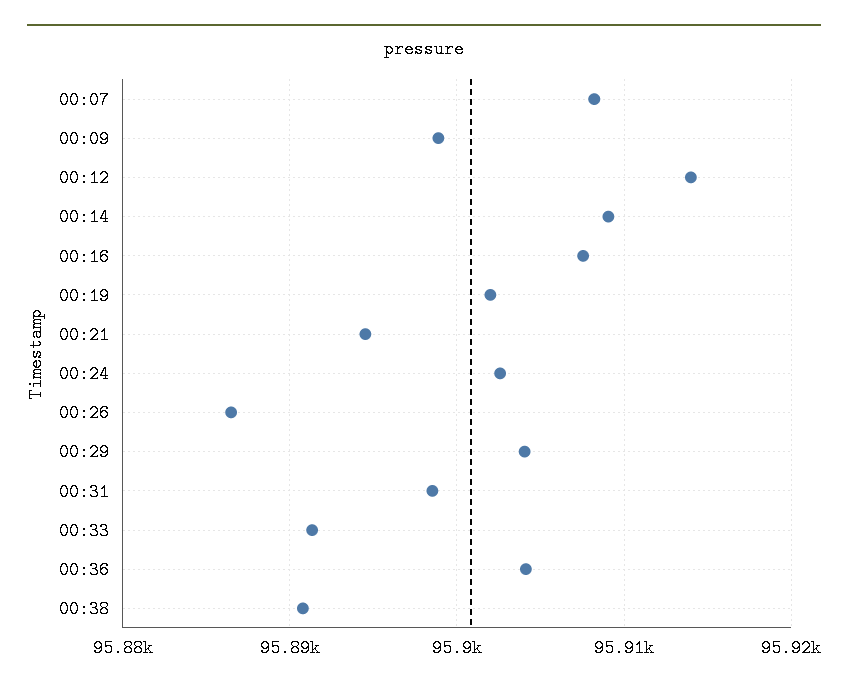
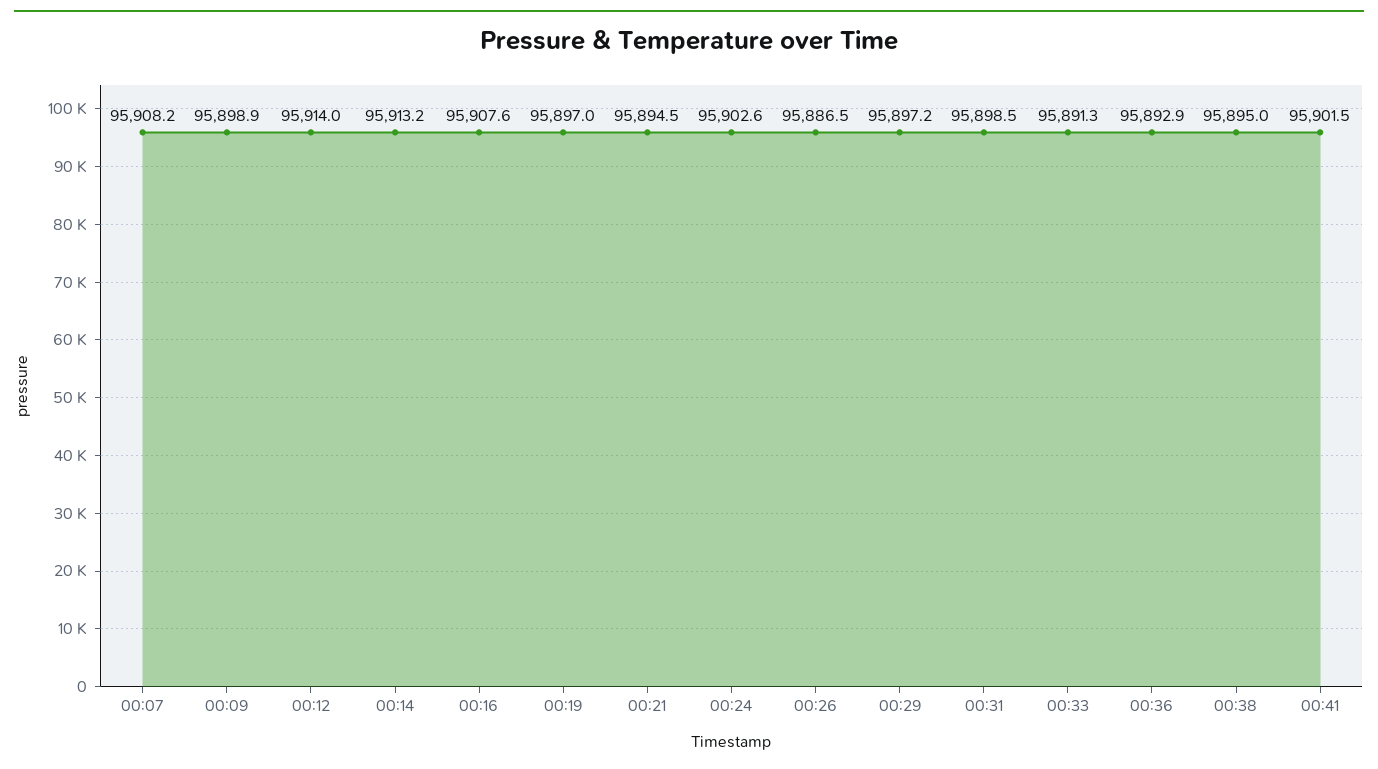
00:14: 95909 -> 95913.2
00:19: 95902 -> 95897
00:29: 95904 -> 95897.2
00:36: 95904 -> 95892.9
00:38: 95891 -> 95895
00:41: none -> 95901.5

